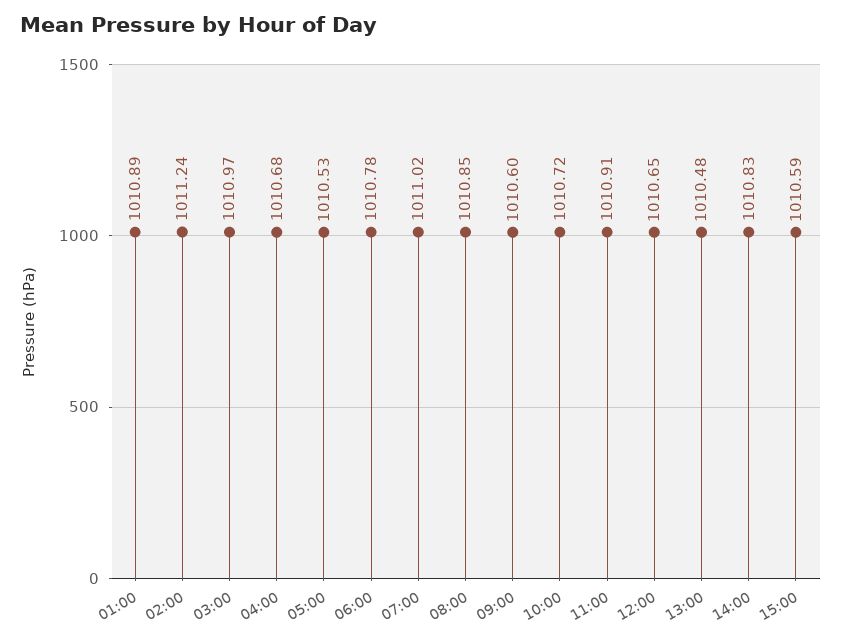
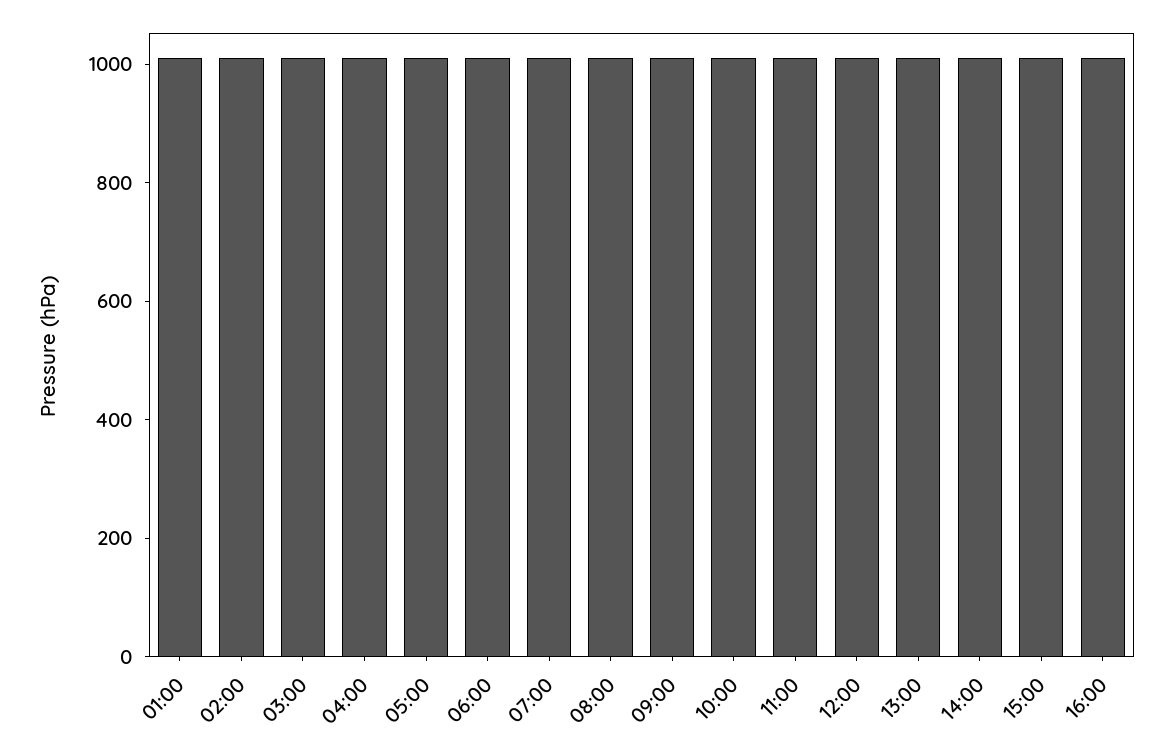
16:00: none -> 1000

